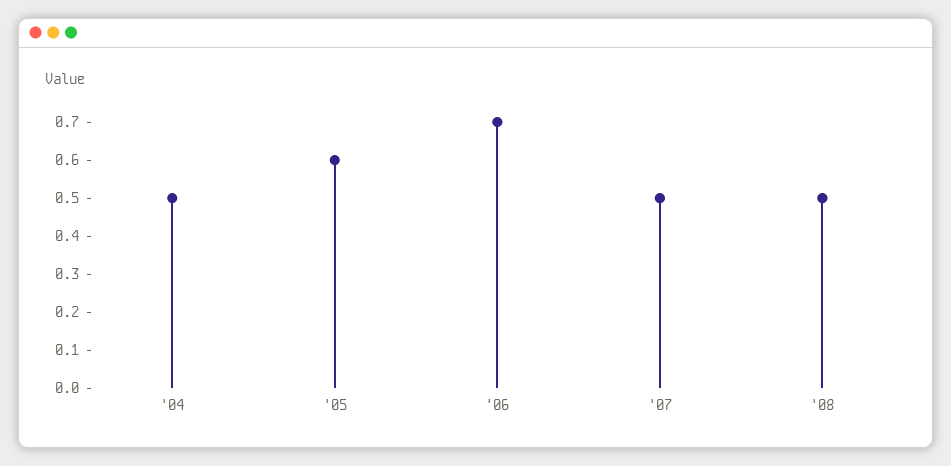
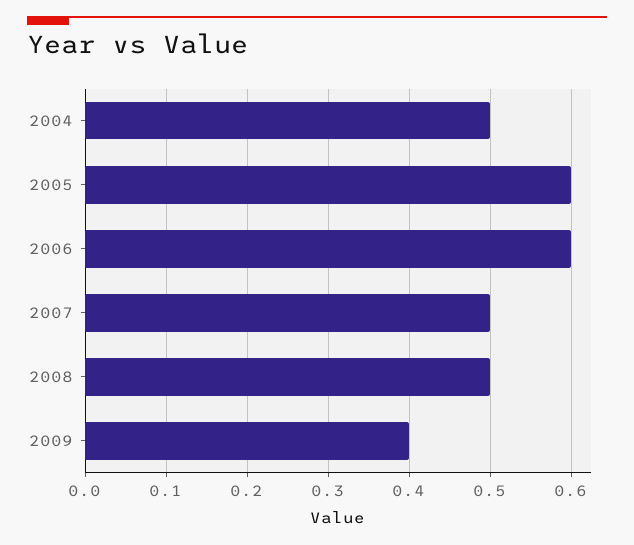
'06: 0.7 -> 0.6
2009: none -> 0.4

